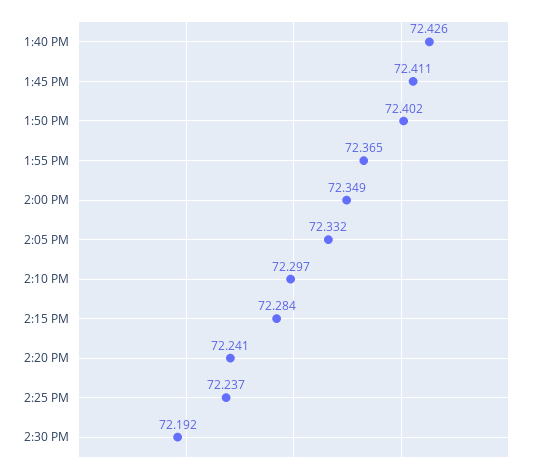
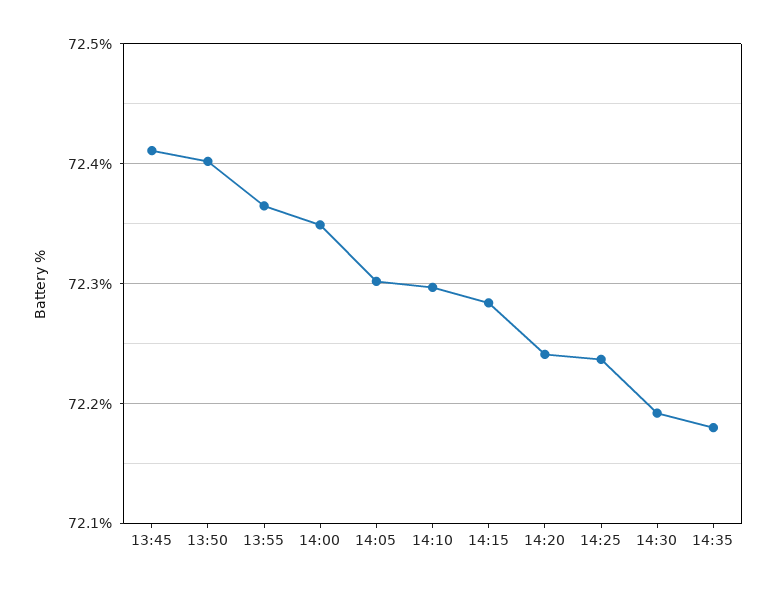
1:40 PM: 72.426 -> none
2:05 PM: 72.332 -> 72.3
14:35: none -> 72.18

